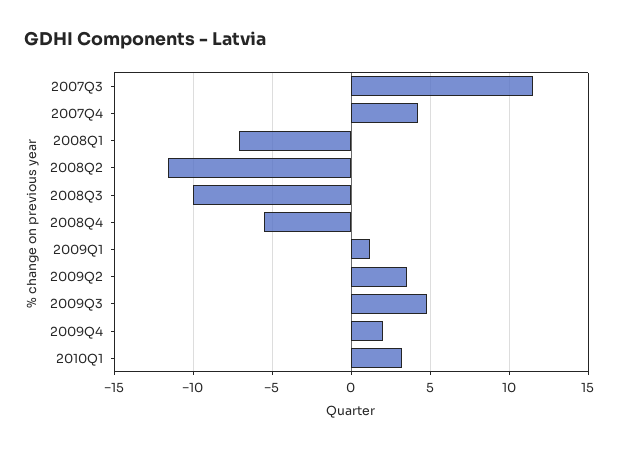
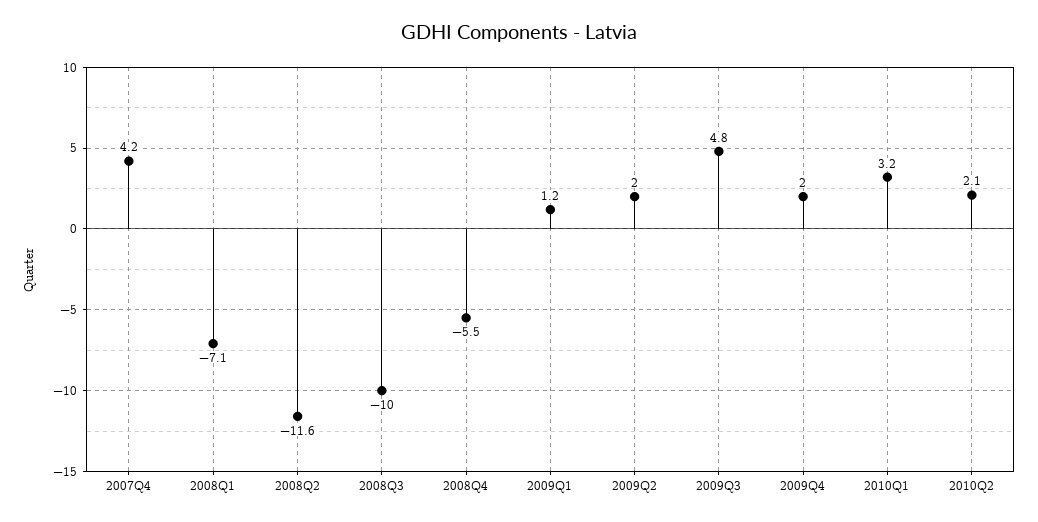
2007Q3: 11.5 -> none
2009Q2: 3.5 -> 2
2010Q2: none -> 2.1

